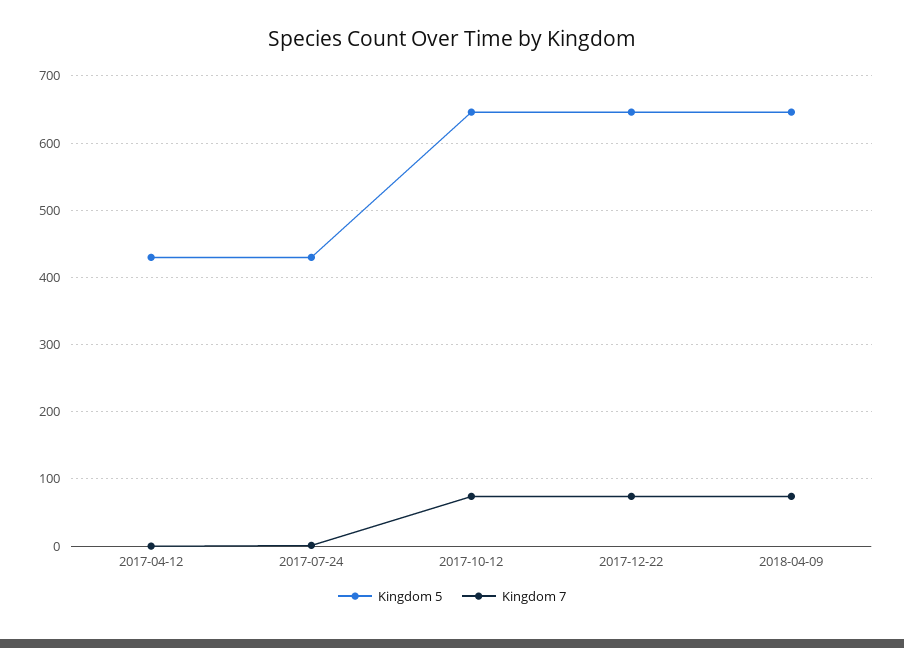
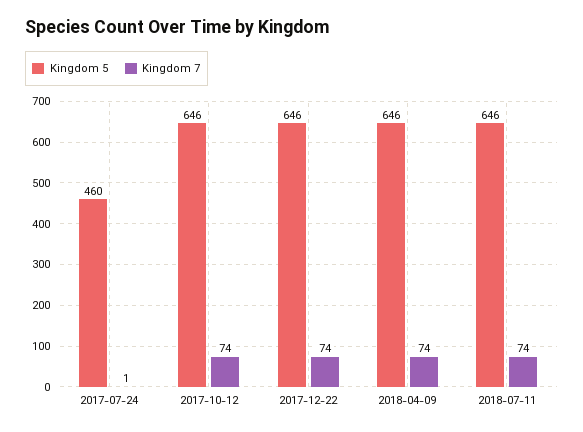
Kingdom 5, 2017-04-12: 430 -> none
Kingdom 7, 2017-04-12: 0 -> none
Kingdom 5, 2017-07-24: 430 -> 460
Kingdom 5, 2018-07-11: none -> 646
Kingdom 7, 2018-07-11: none -> 74

